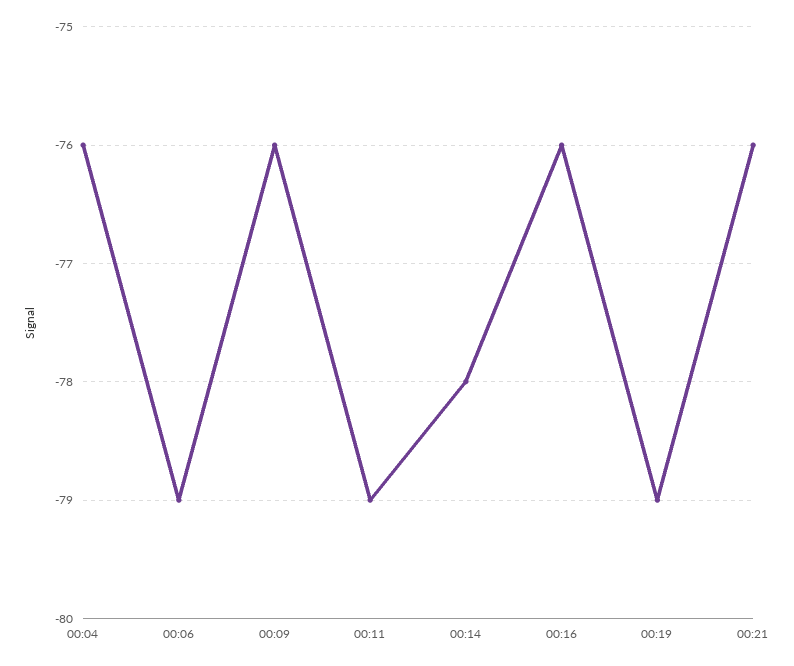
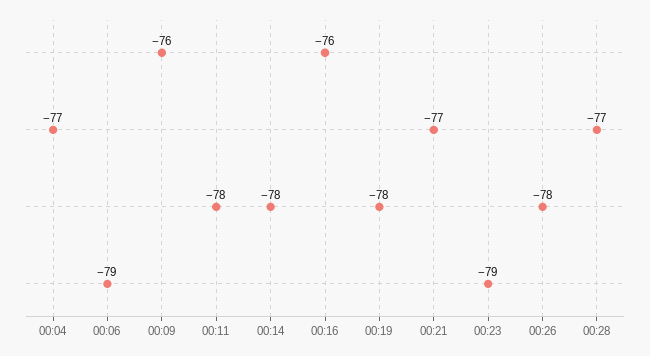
00:04: -76 -> -77
00:11: -79 -> -78
00:19: -79 -> -78
00:21: -76 -> -77
00:23: none -> -79
00:26: none -> -78
00:28: none -> -77

